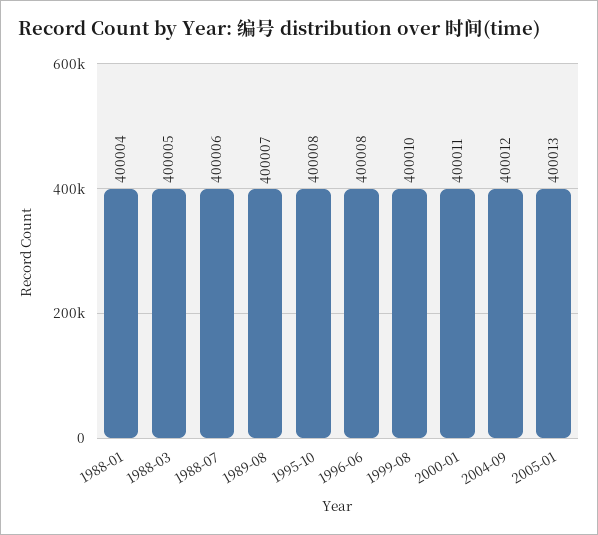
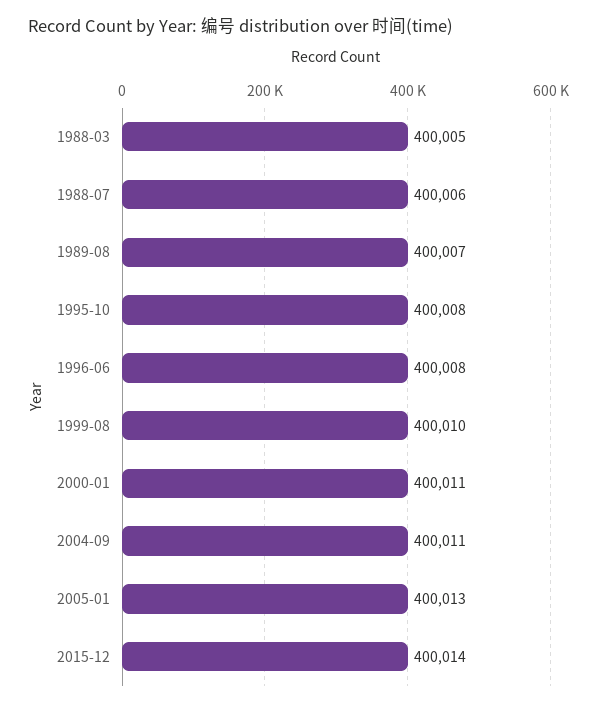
1988-01: 400004 -> none
2004-09: 400012 -> 400011
2015-12: none -> 400014

